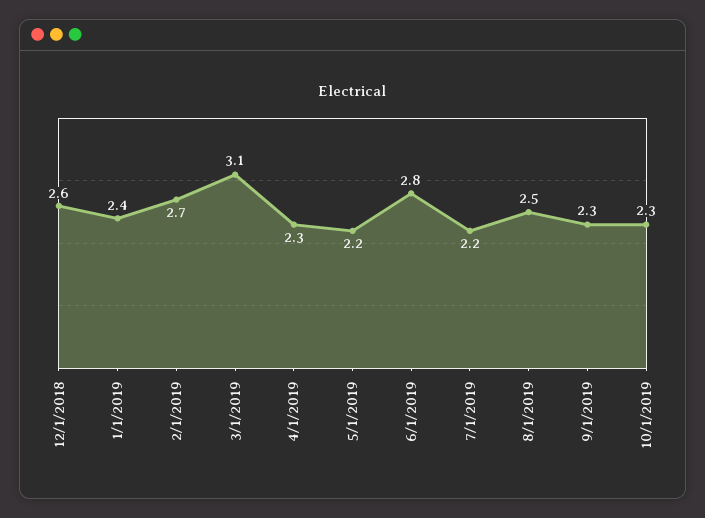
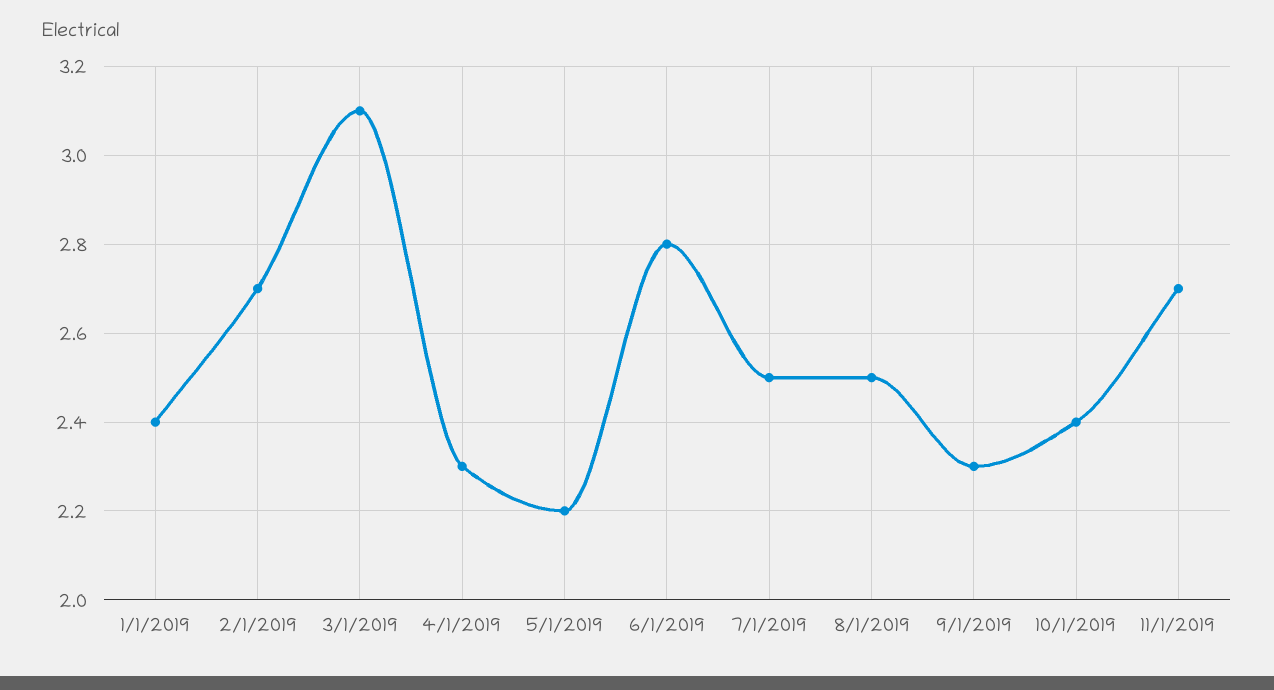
12/1/2018: 2.6 -> none
7/1/2019: 2.2 -> 2.5
10/1/2019: 2.3 -> 2.4
11/1/2019: none -> 2.7

